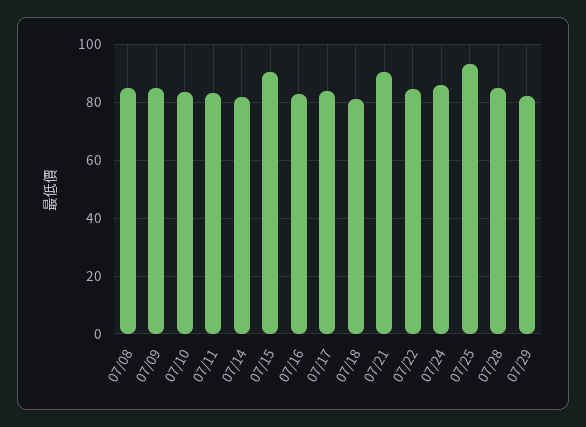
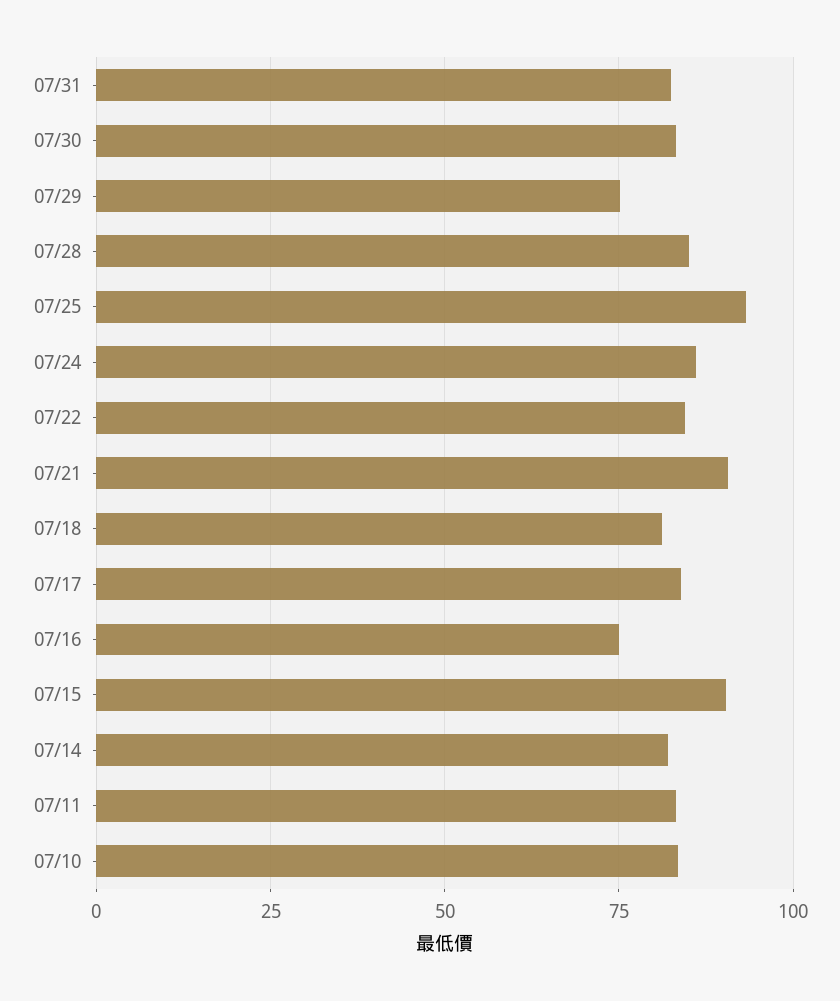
07/08: 85 -> none
07/09: 85 -> none
07/16: 82.5 -> 75
07/29: 82.5 -> 75
07/31: none -> 82.5
07/30: none -> 82.5

